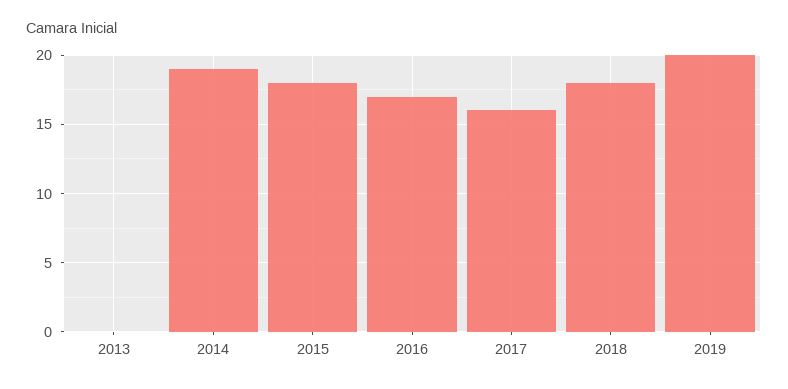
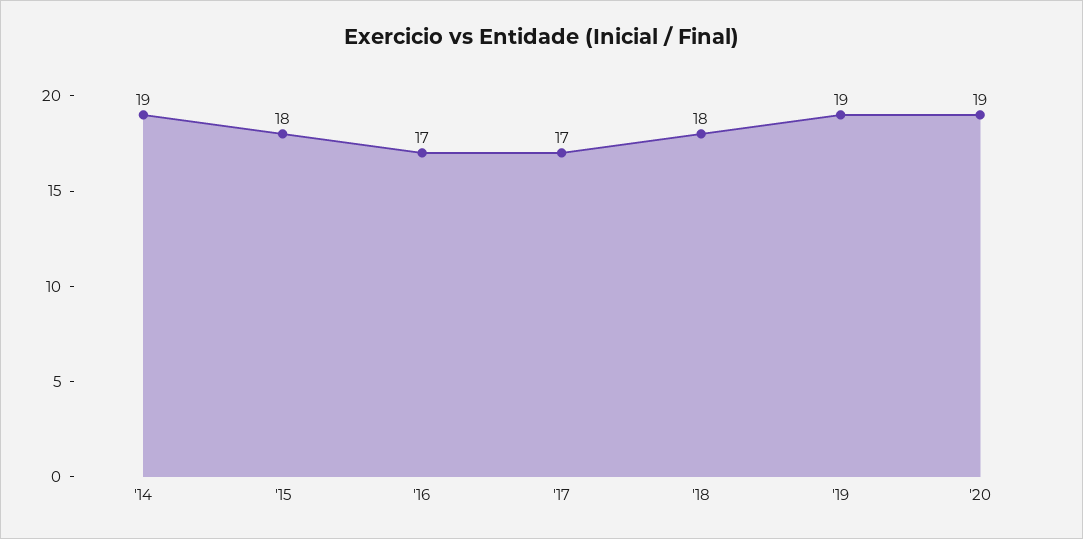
2013: 0 -> none
2017: 16 -> 17
2019: 20 -> 19
'20: none -> 19

